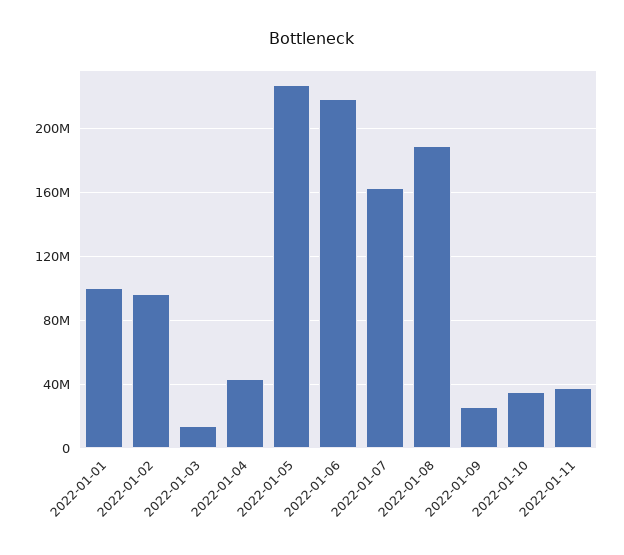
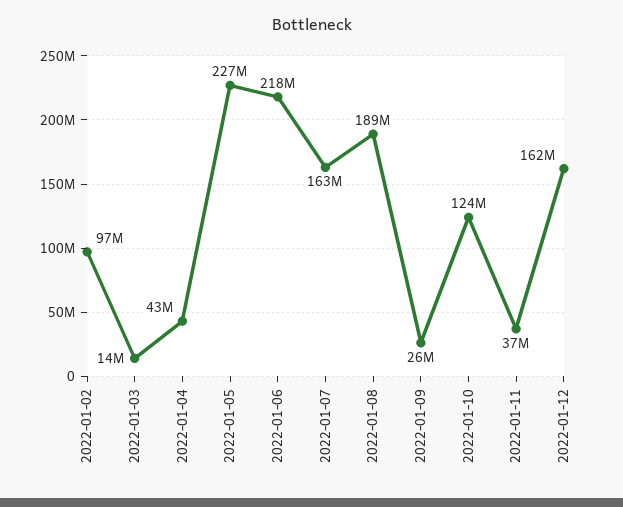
2022-01-01: 100000000 -> none
2022-01-10: 35000000 -> 124000000
2022-01-12: none -> 162000000

